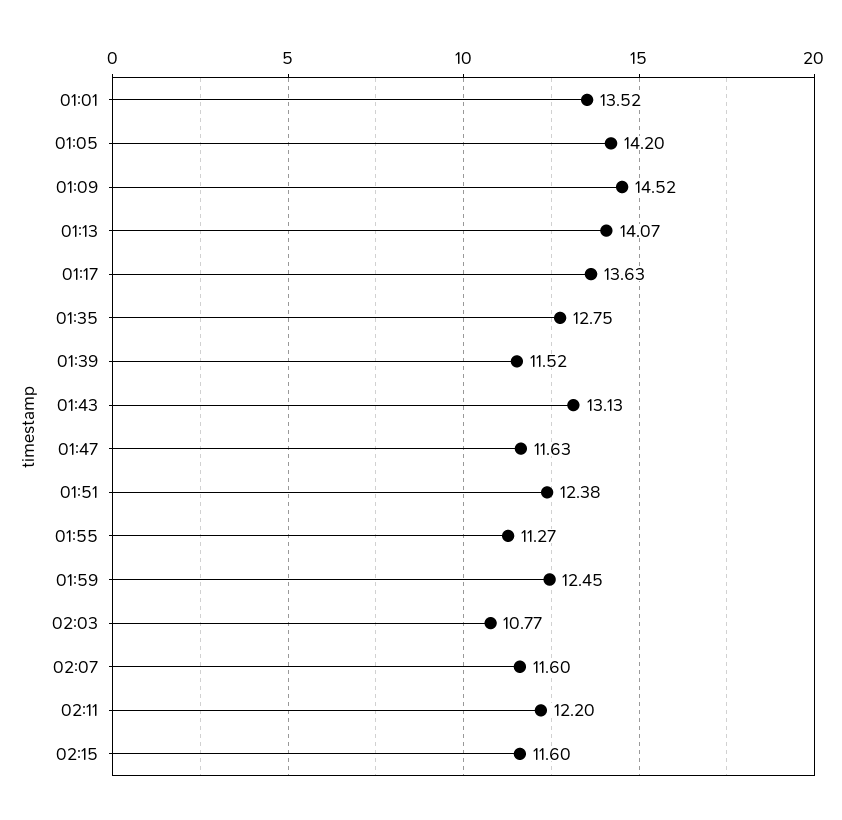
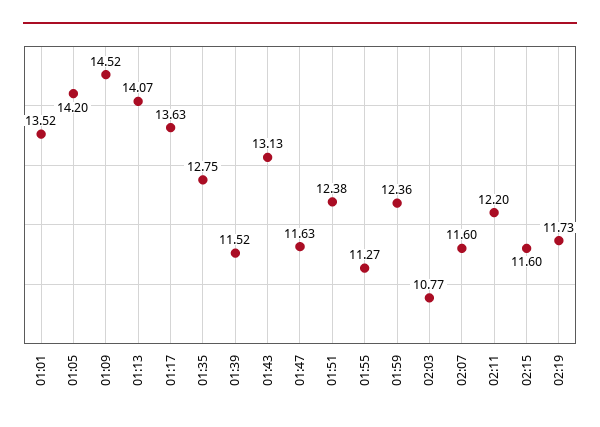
01:59: 12.45 -> 12.36
02:19: none -> 11.73

